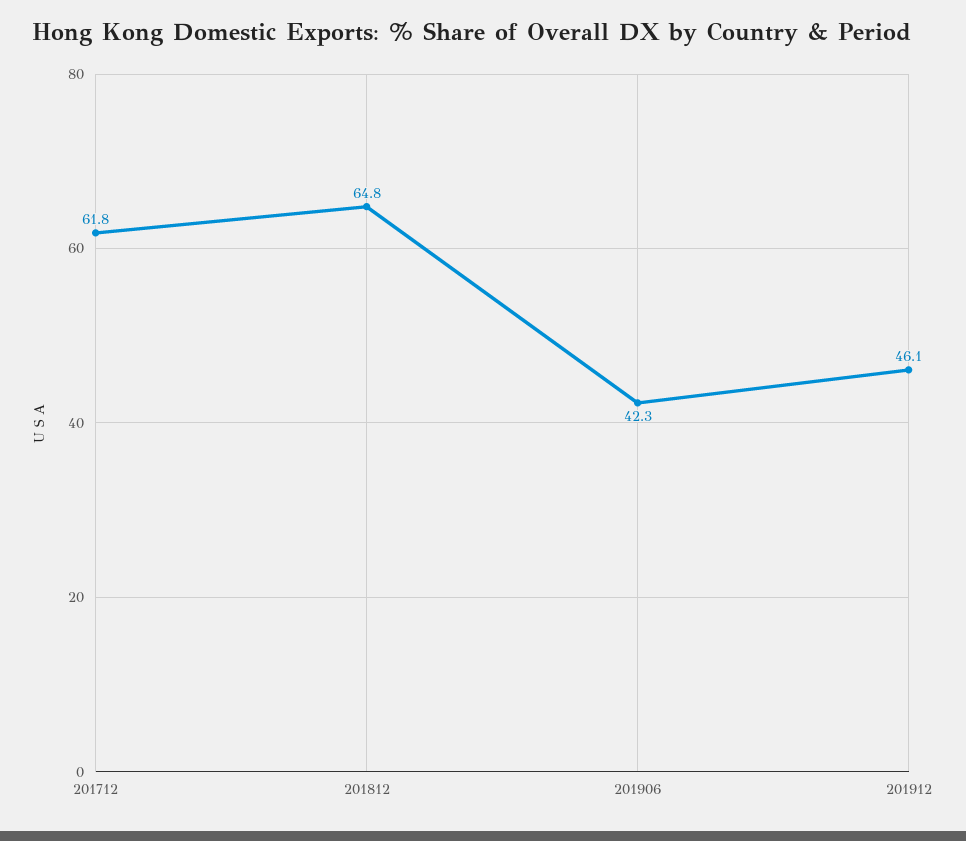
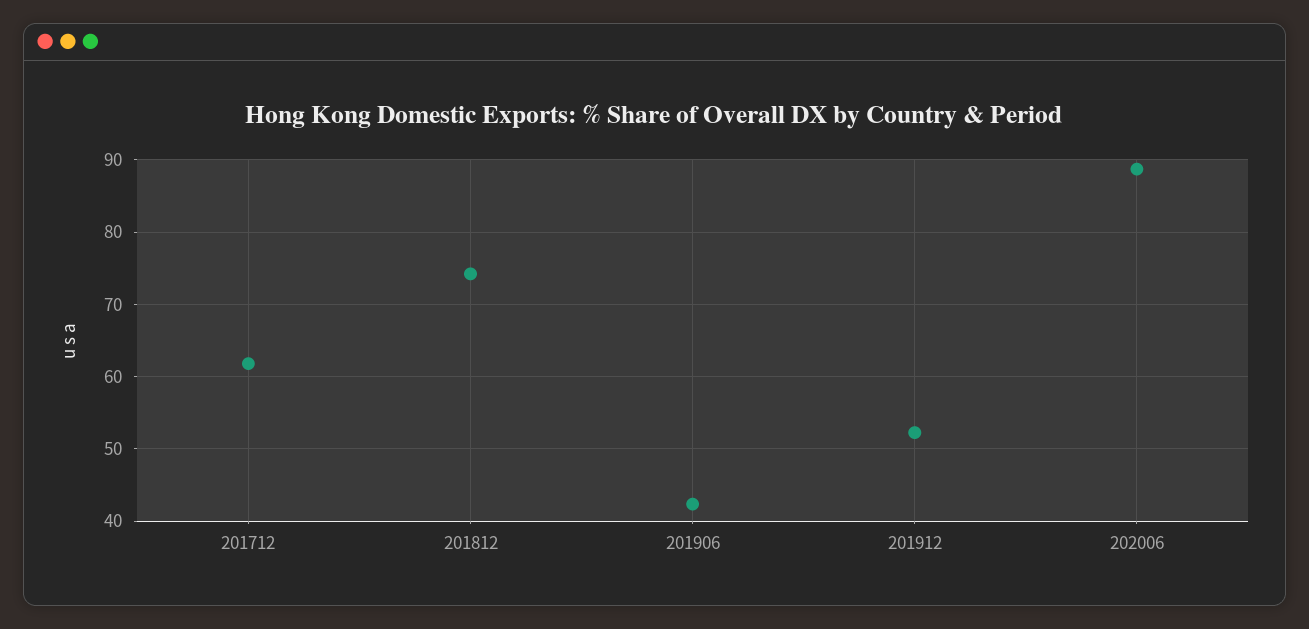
201812: 64.8 -> 74
201912: 46.1 -> 52
202006: none -> 89

